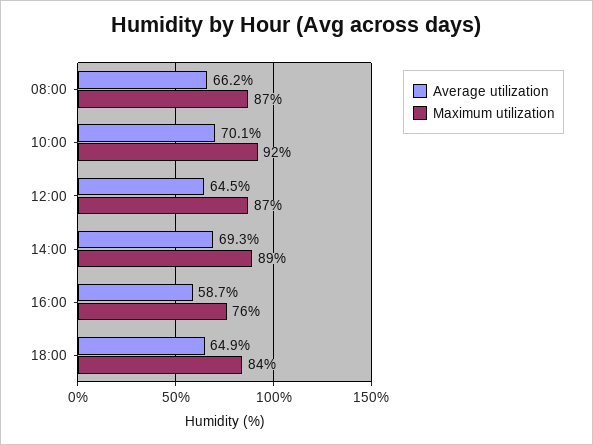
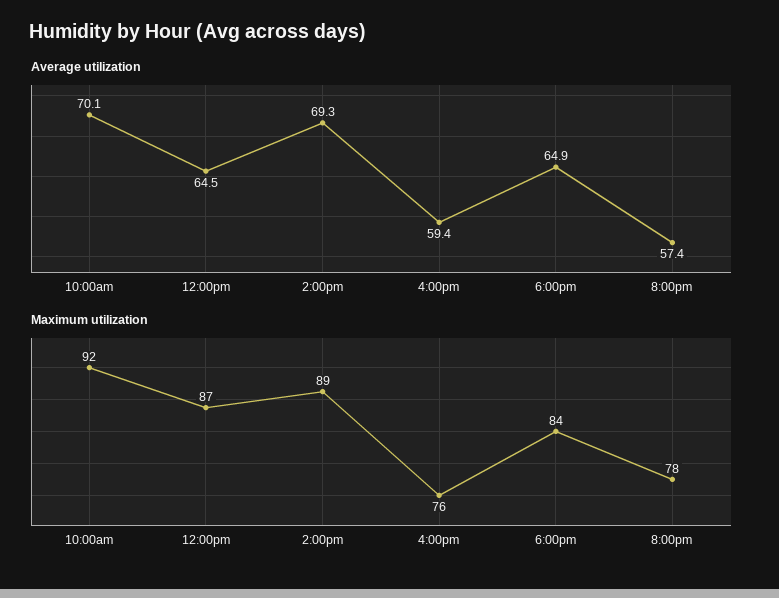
Average utilization, 08:00: 66.2 -> none
Maximum utilization, 08:00: 87 -> none
Average utilization, 16:00: 58.7 -> 59.4
Average utilization, 8:00pm: none -> 57.4
Maximum utilization, 8:00pm: none -> 78

